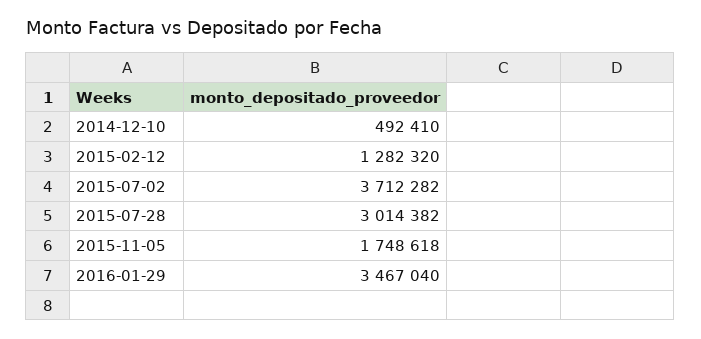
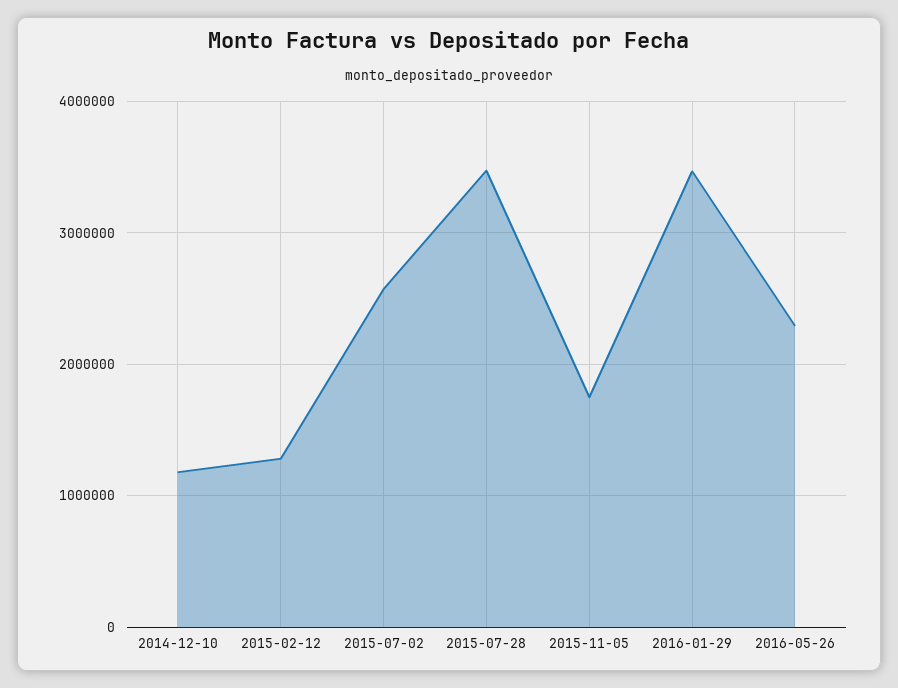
2014-12-10: 492410 -> 1200000
2015-07-02: 3712282 -> 2600000
2015-07-28: 3014382 -> 3500000
2016-05-26: none -> 2300000

